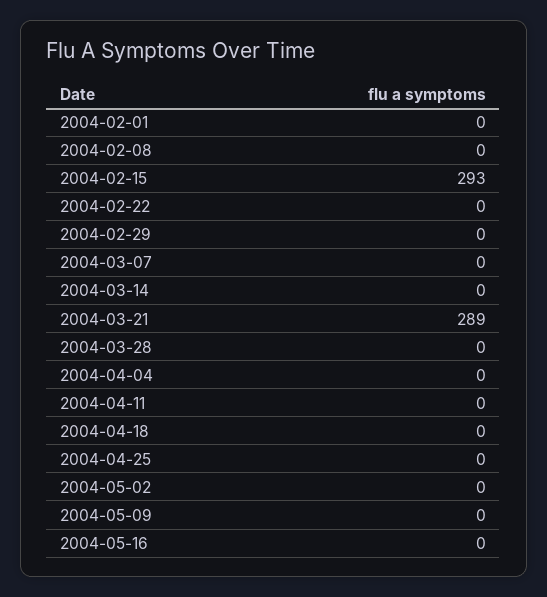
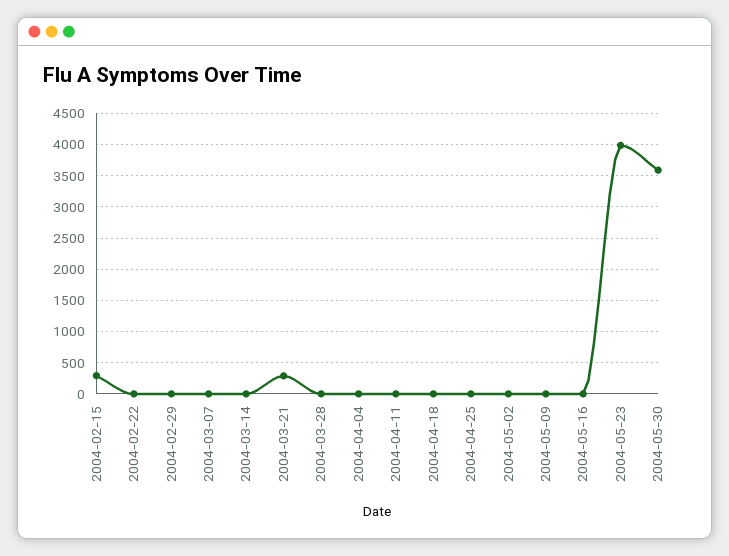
2004-02-01: 0 -> none
2004-02-08: 0 -> none
2004-05-23: none -> 4000
2004-05-30: none -> 3600

